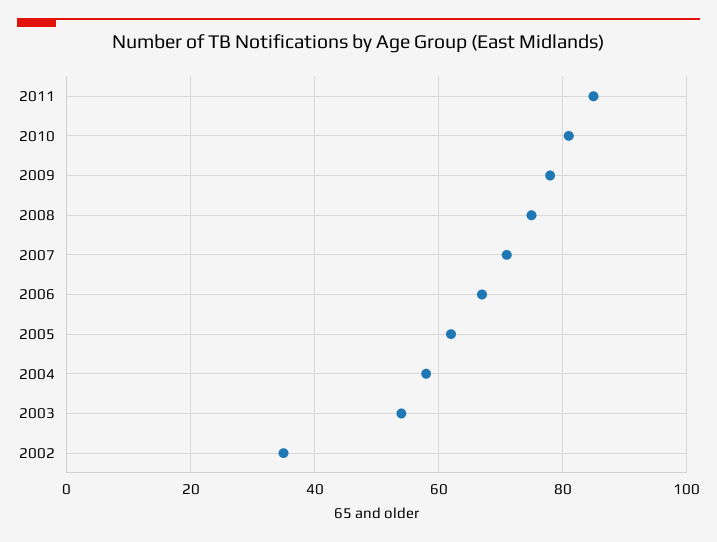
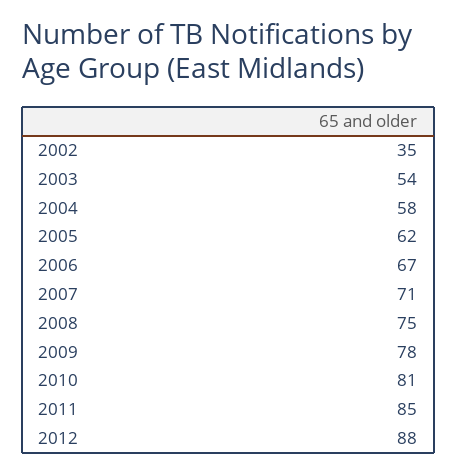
2012: none -> 88

